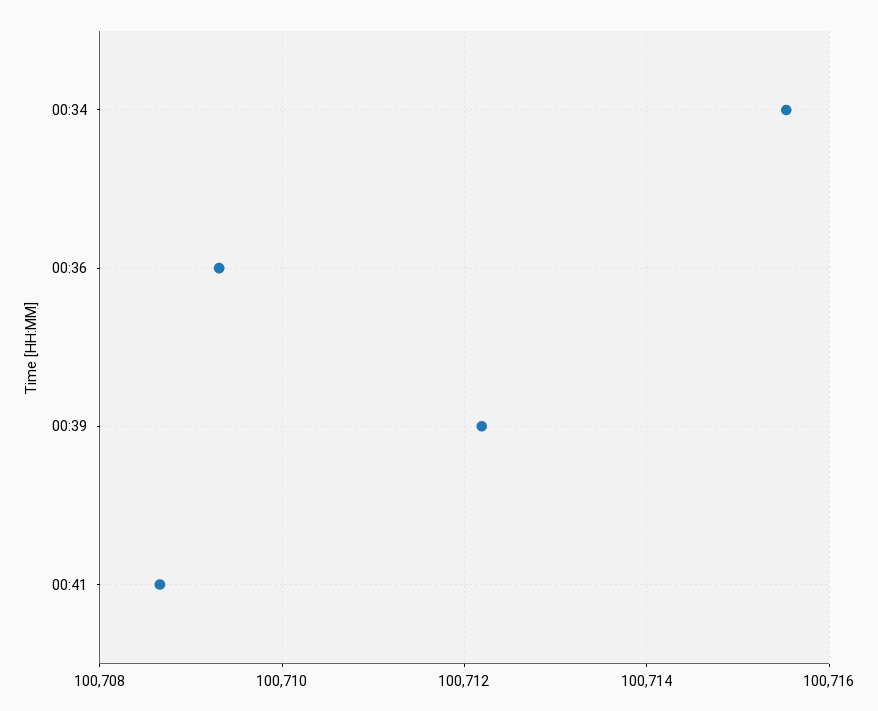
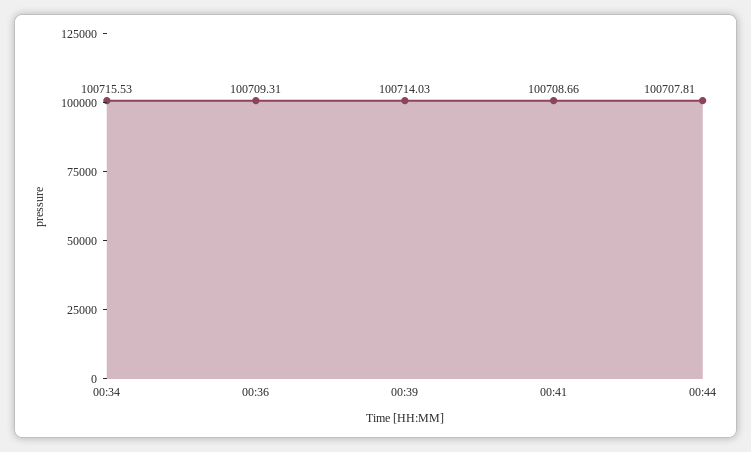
00:39: 100712.2 -> 100714.03
00:44: none -> 100707.81

